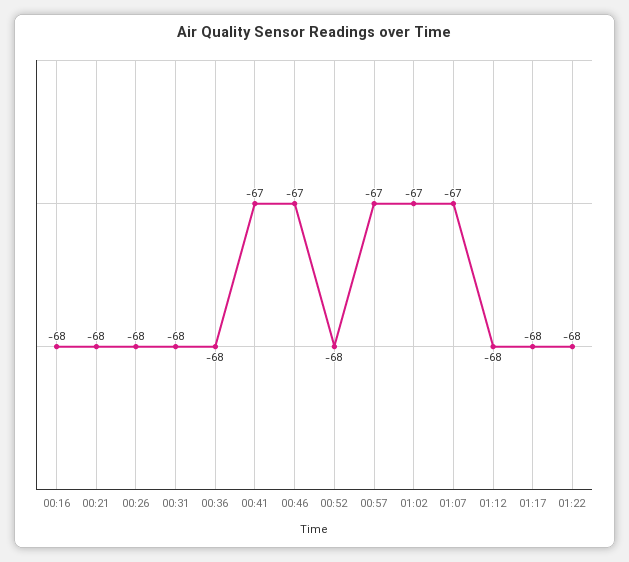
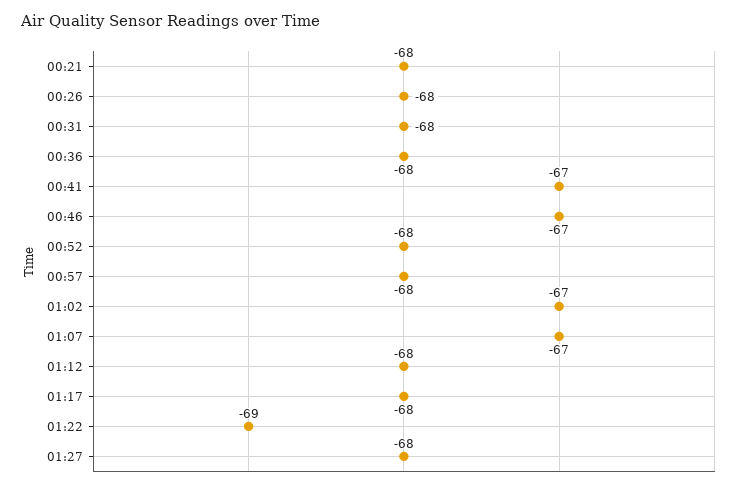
00:16: -68 -> none
00:57: -67 -> -68
01:22: -68 -> -69
01:27: none -> -68

